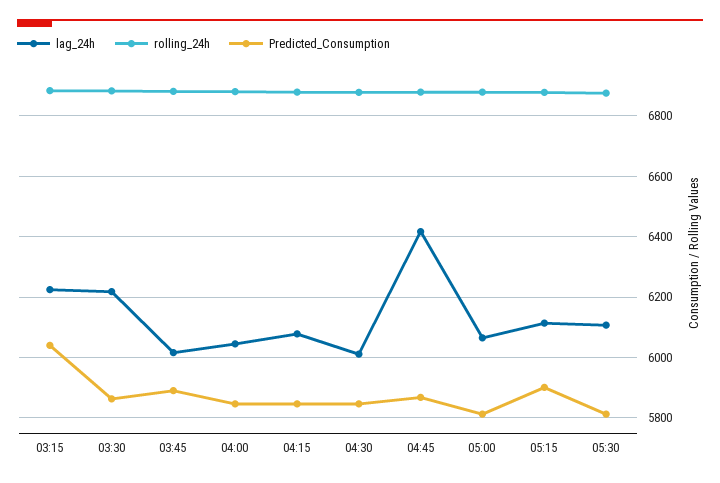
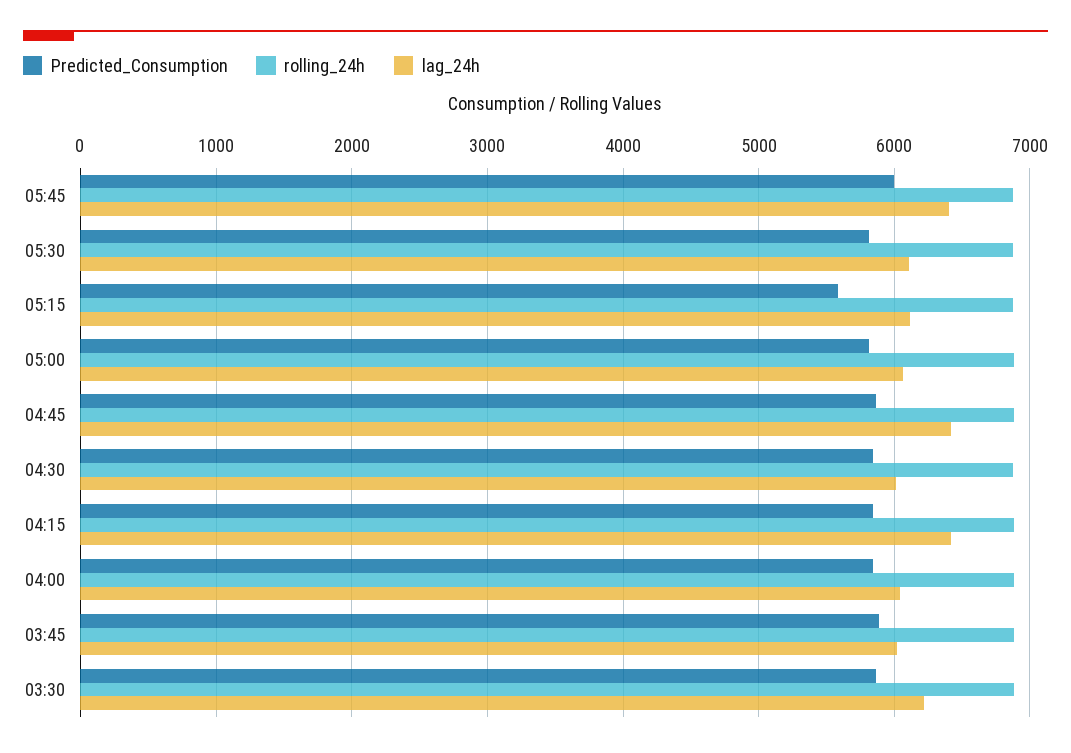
lag_24h, 03:15: 6220 -> none
rolling_24h, 03:15: 6880 -> none
Predicted_Consumption, 03:15: 6040 -> none
lag_24h, 04:15: 6080 -> 6400
Predicted_Consumption, 05:15: 5900 -> 5600
Predicted_Consumption, 05:45: none -> 6000
rolling_24h, 05:45: none -> 6900
lag_24h, 05:45: none -> 6400

